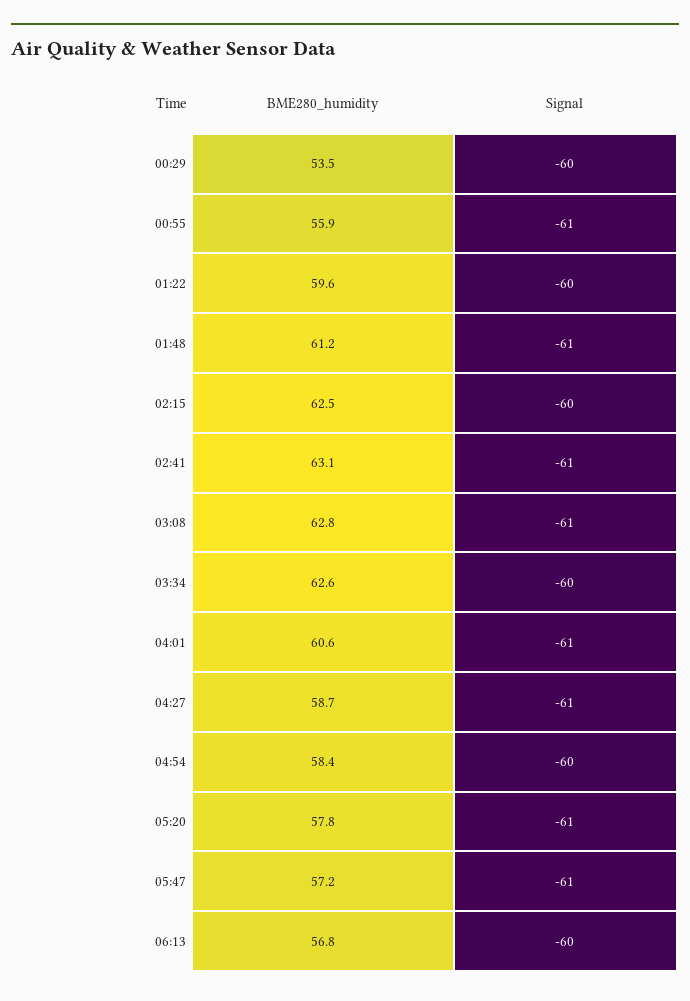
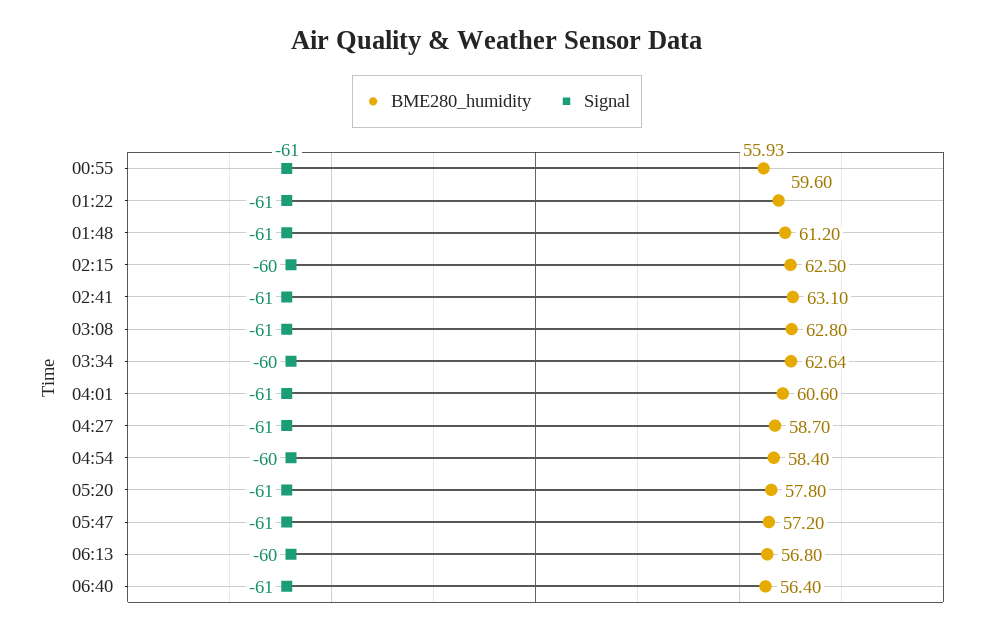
BME280_humidity, 00:29: 53.5 -> none
Signal, 00:29: -60 -> none
Signal, 01:22: -60 -> -61
BME280_humidity, 06:40: none -> 56.4
Signal, 06:40: none -> -61

